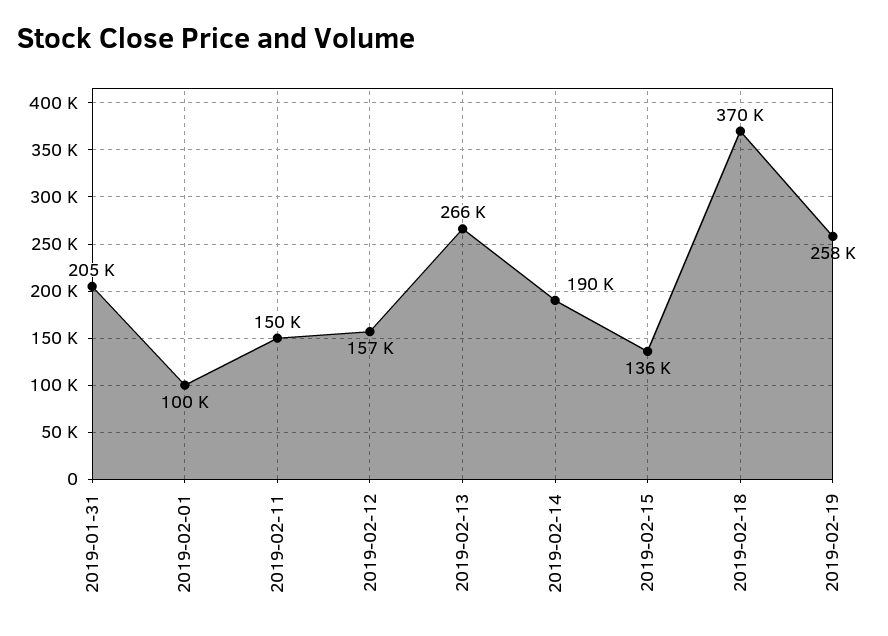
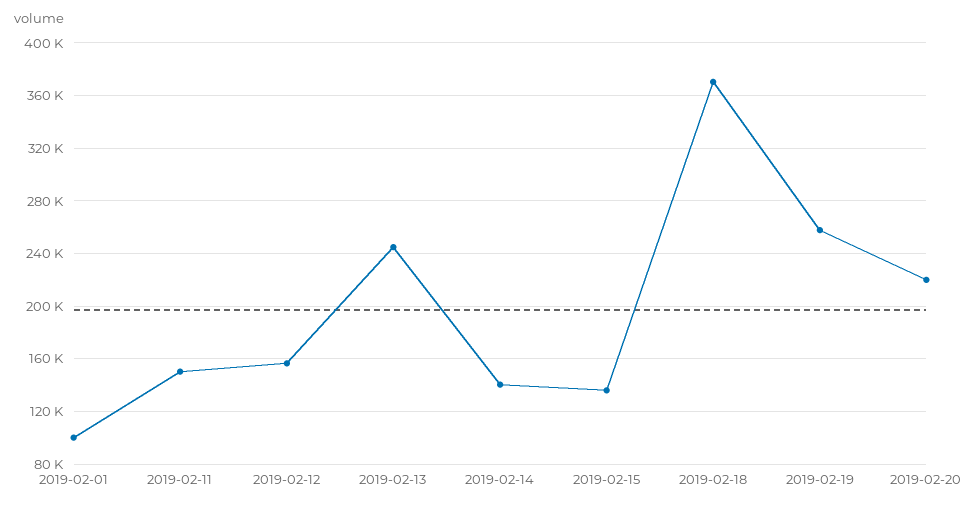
2019-01-31: 205000 -> none
2019-02-13: 266000 -> 245000
2019-02-14: 190000 -> 140000
2019-02-20: none -> 220000

